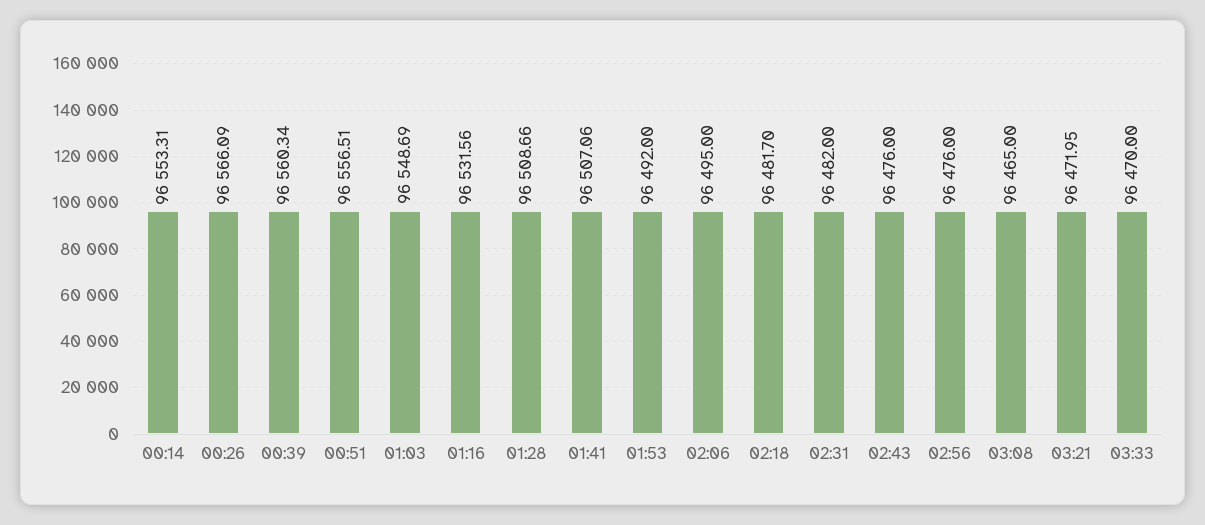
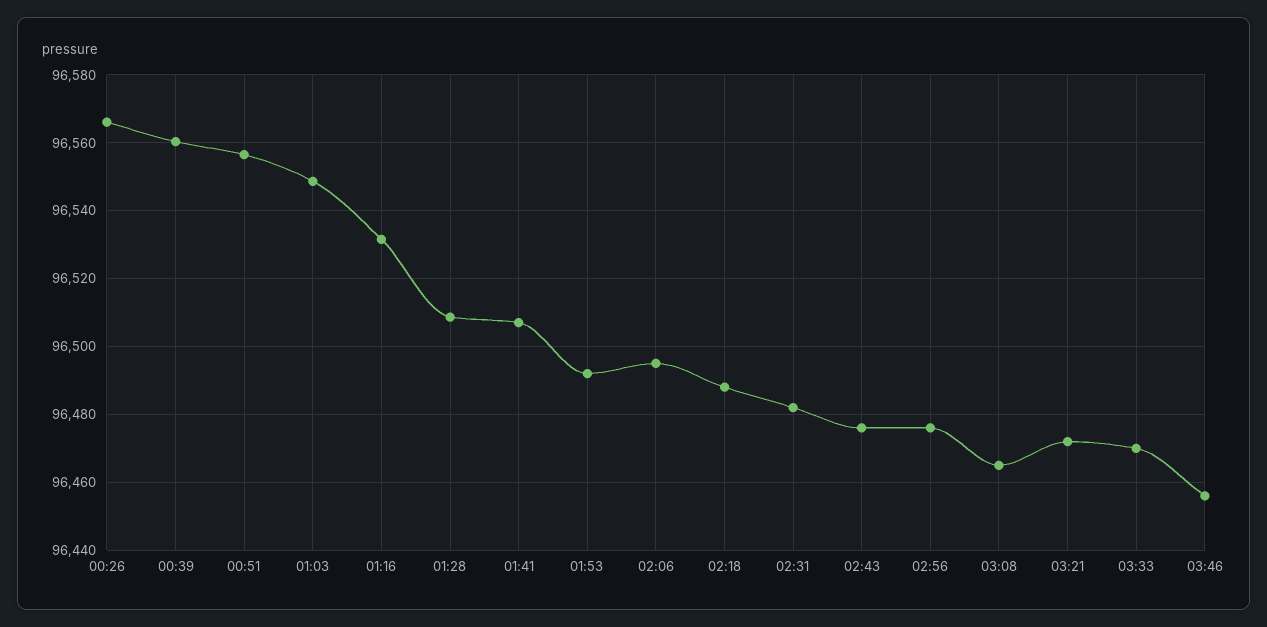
00:14: 96553.31 -> none
02:18: 96481.7 -> 96488
03:46: none -> 96456

